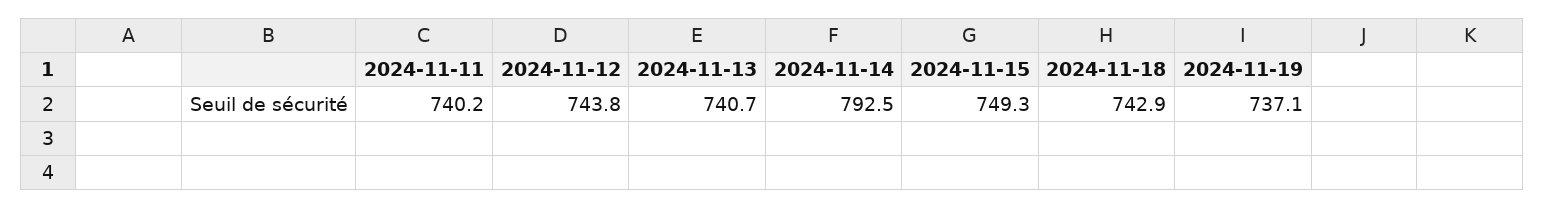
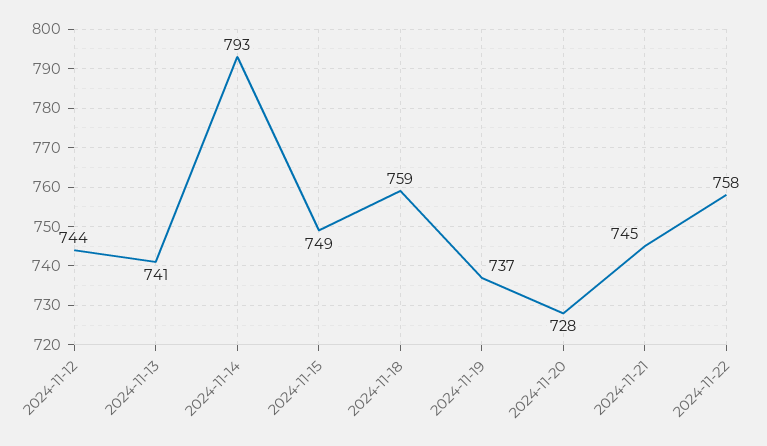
2024-11-11: 740.2 -> none
2024-11-18: 742.9 -> 759
2024-11-20: none -> 728
2024-11-21: none -> 745
2024-11-22: none -> 758

